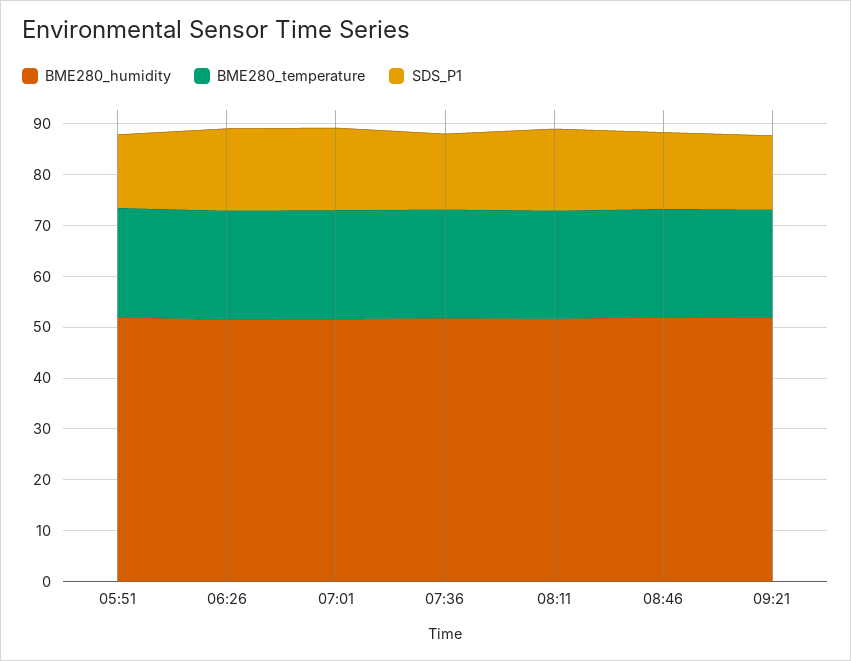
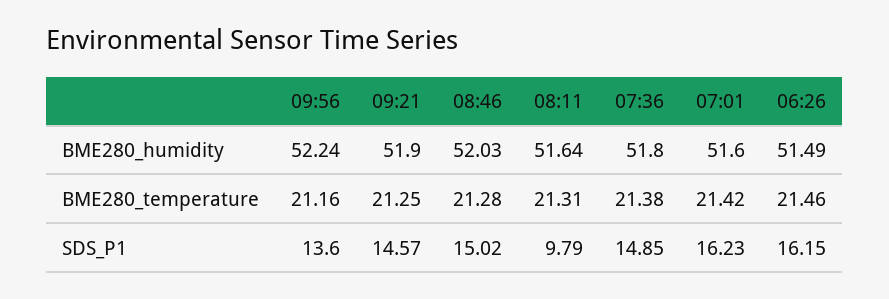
BME280_humidity, 05:51: 52 -> none
BME280_temperature, 05:51: 22 -> none
SDS_P1, 05:51: 14 -> none
SDS_P1, 08:11: 16 -> 9.79
BME280_humidity, 09:56: none -> 52.24
BME280_temperature, 09:56: none -> 21.16
SDS_P1, 09:56: none -> 13.6

